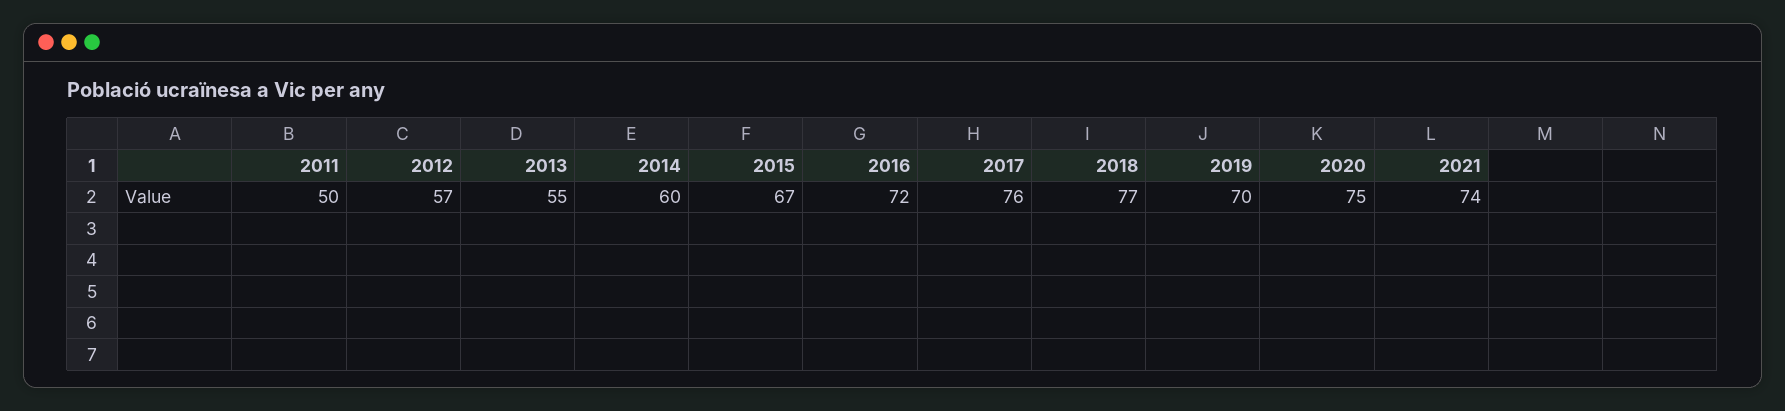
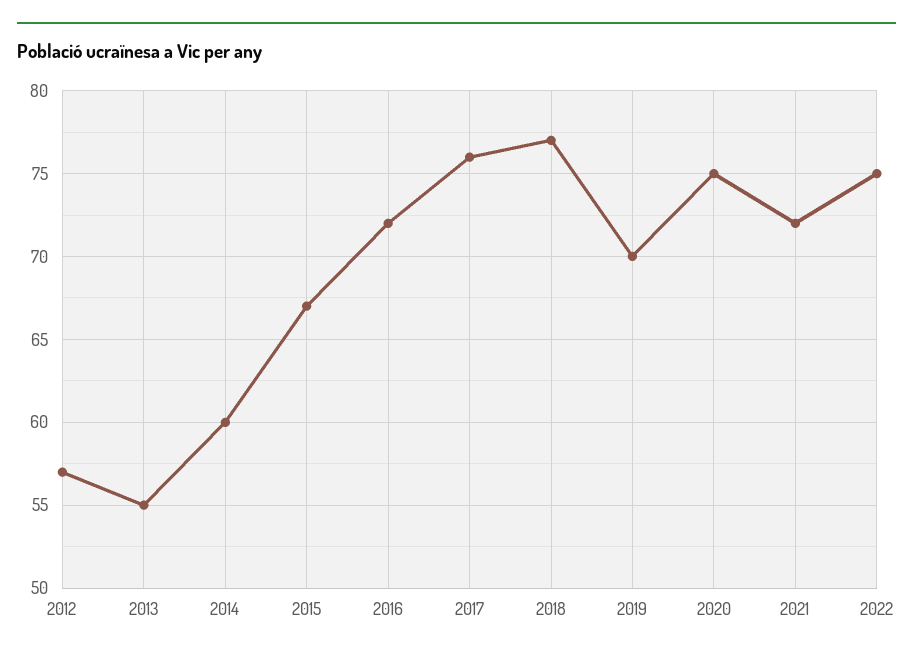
2011: 50 -> none
2021: 74 -> 72
2022: none -> 75

